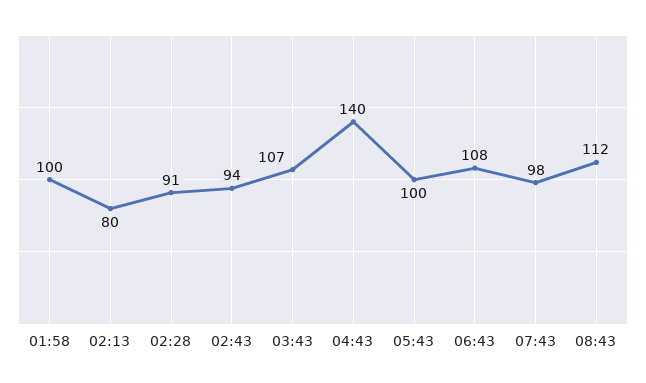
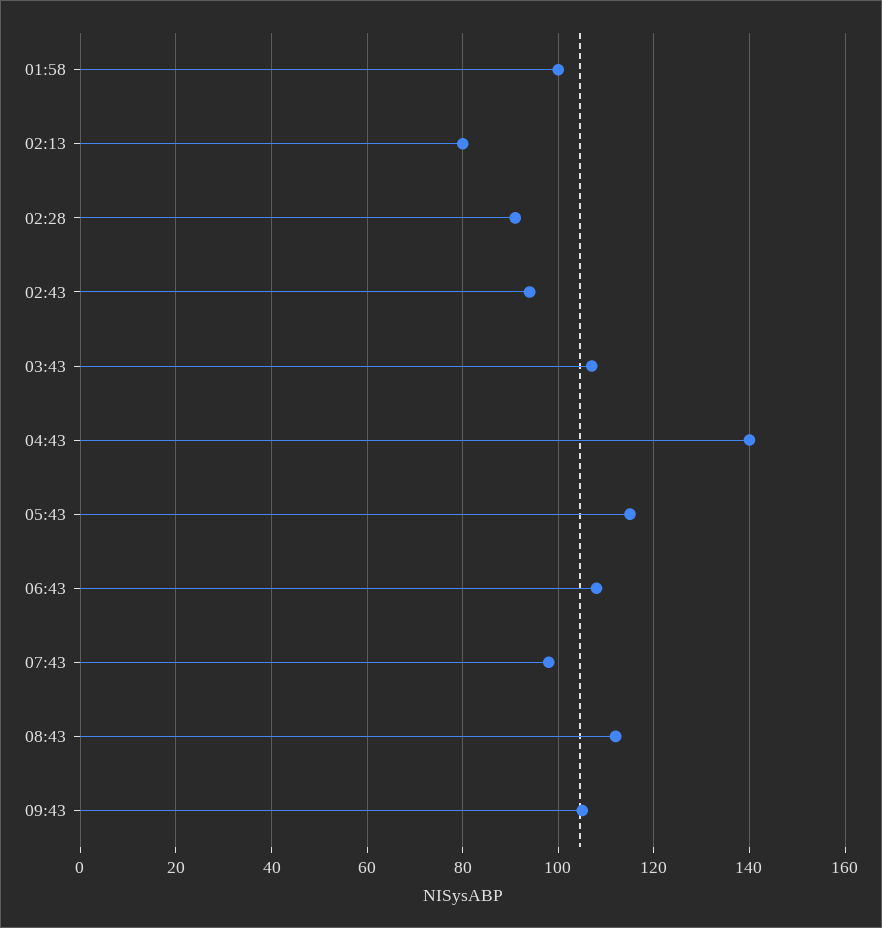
05:43: 100 -> 115
09:43: none -> 105

